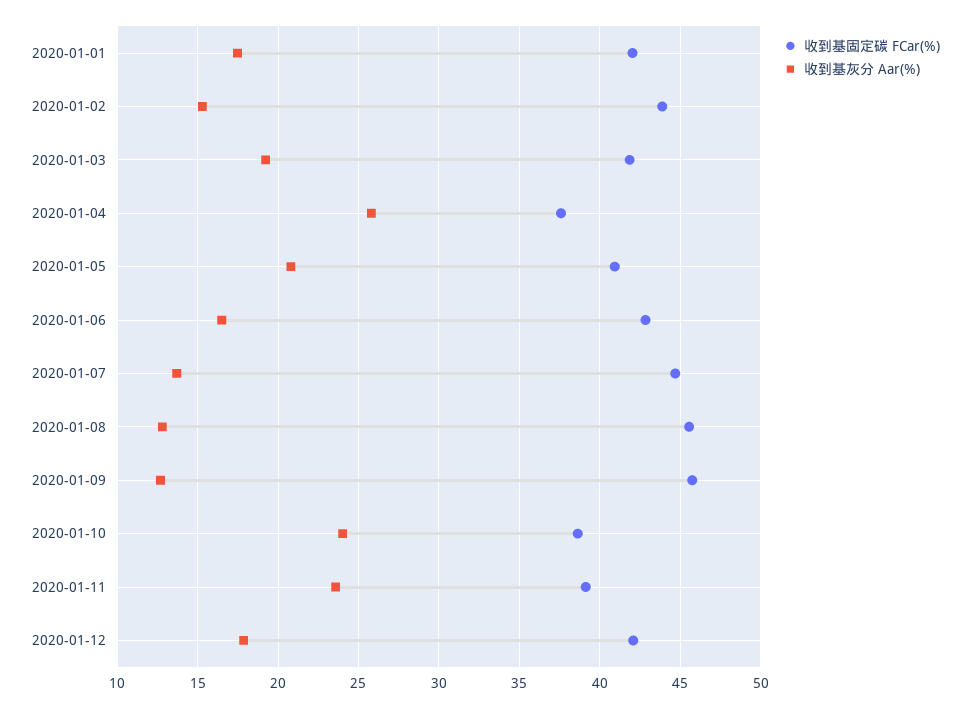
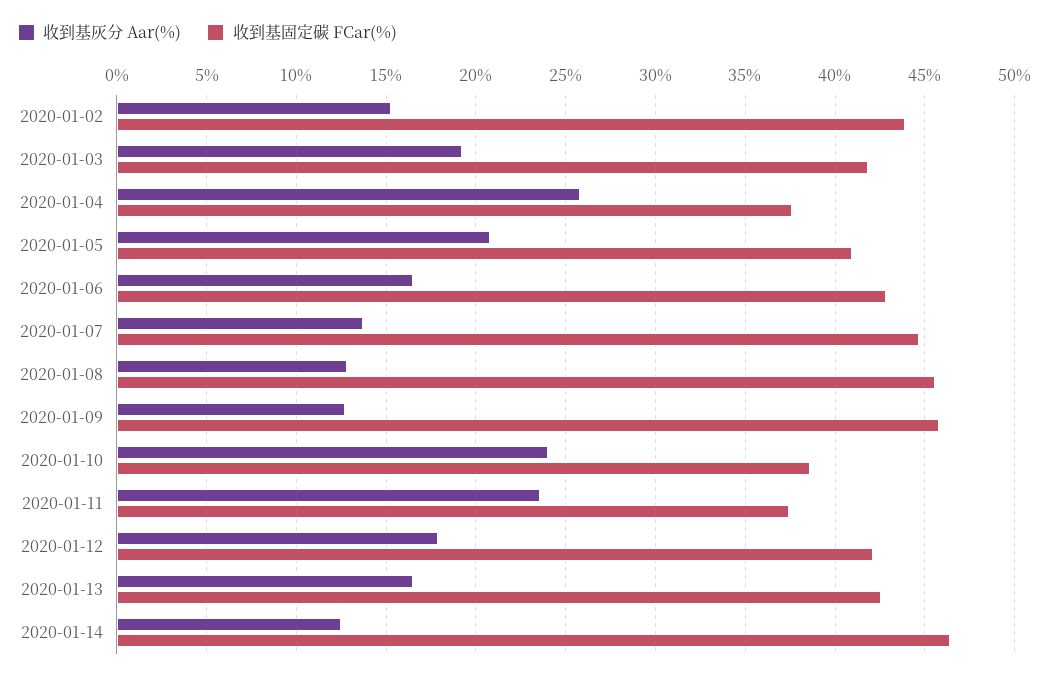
收到基固定碳 FCar(%), 2020-01-01: 42 -> none
收到基灰分 Aar(%), 2020-01-01: 17.5 -> none
收到基固定碳 FCar(%), 2020-01-11: 39 -> 37.5
收到基灰分 Aar(%), 2020-01-13: none -> 16.5
收到基固定碳 FCar(%), 2020-01-13: none -> 42.5
收到基灰分 Aar(%), 2020-01-14: none -> 12.5
收到基固定碳 FCar(%), 2020-01-14: none -> 46.5

